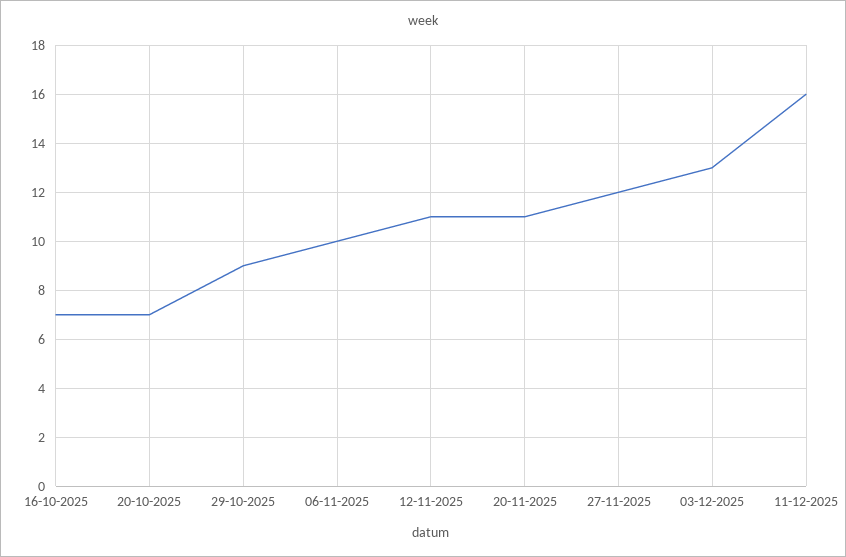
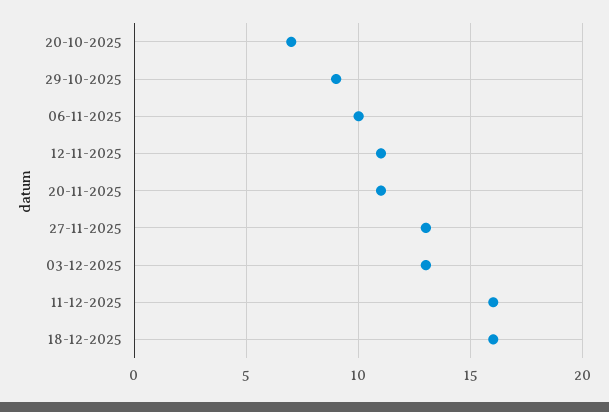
16-10-2025: 7 -> none
27-11-2025: 12 -> 13
18-12-2025: none -> 16

